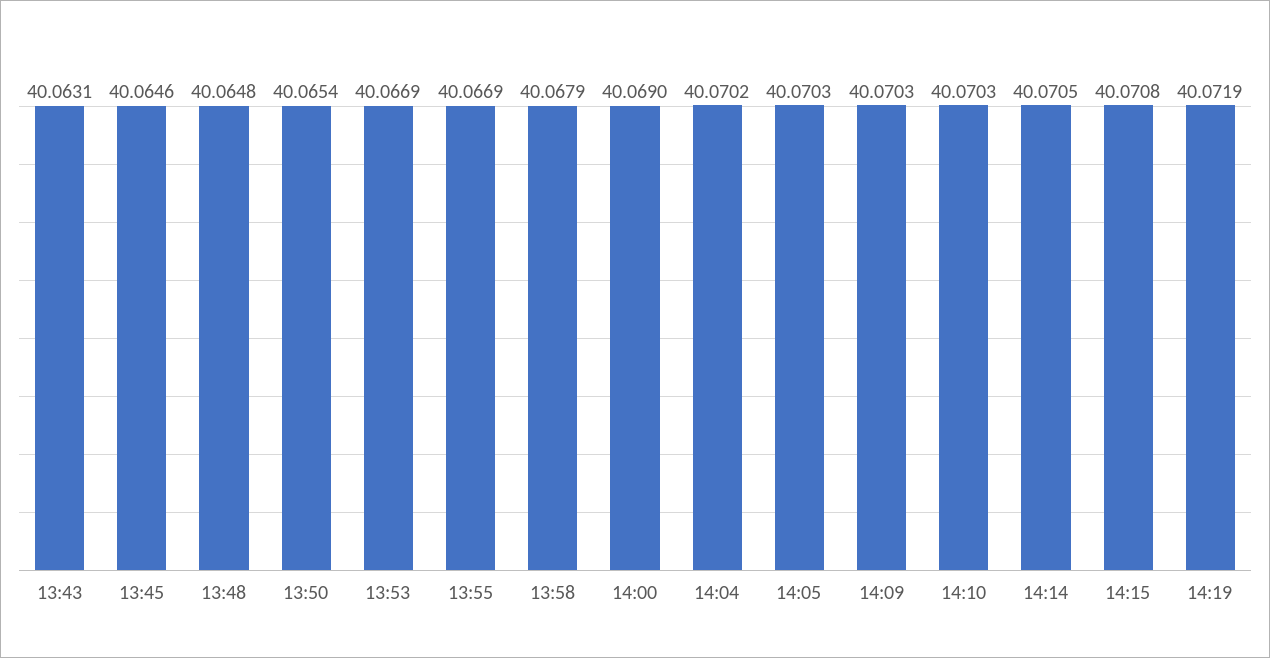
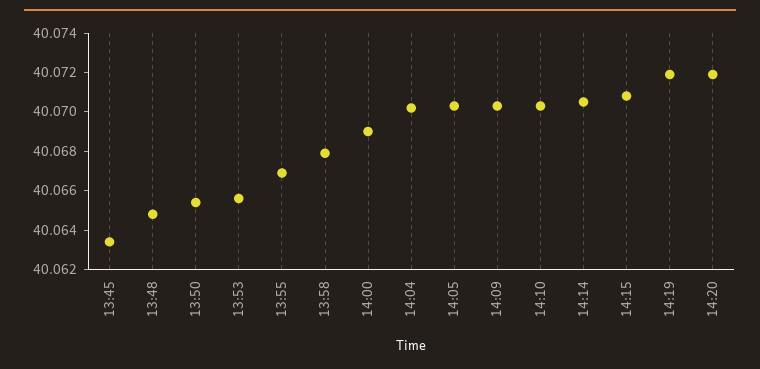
13:43: 40.0631 -> none
13:45: 40.0646 -> 40.0635
13:53: 40.0669 -> 40.0655
14:20: none -> 40.072

